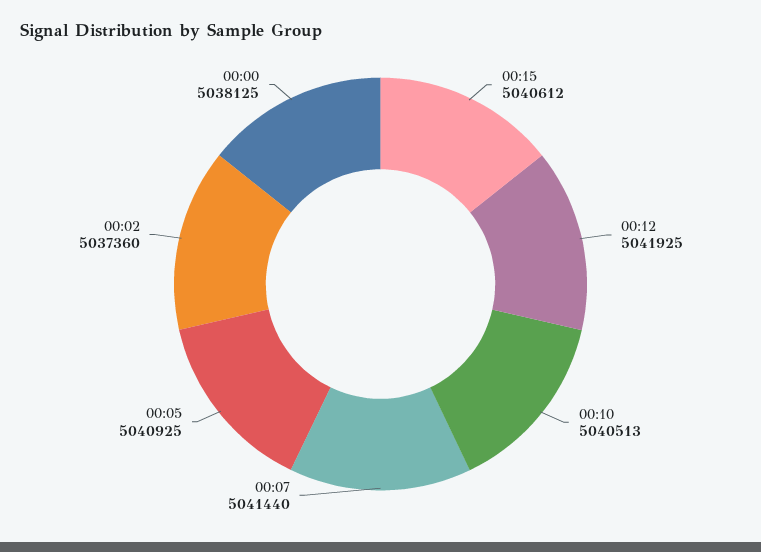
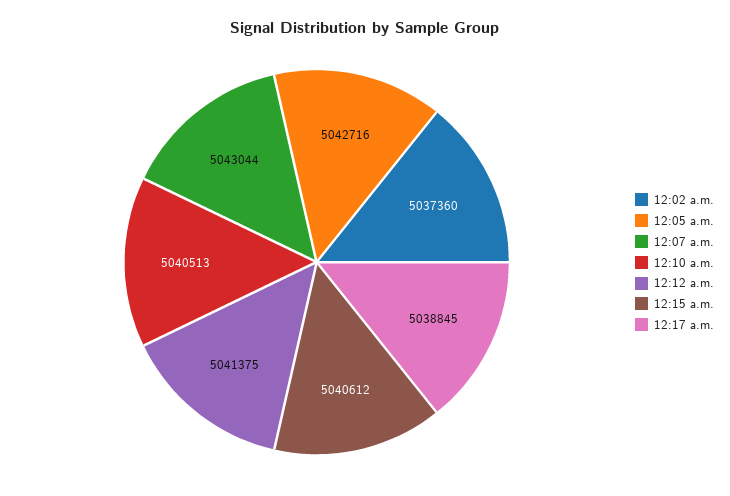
00:12: 5041925 -> 5041375
00:07: 5041440 -> 5043044
00:05: 5040925 -> 5042716
00:00: 5038125 -> none
12:17 a.m.: none -> 5038845

